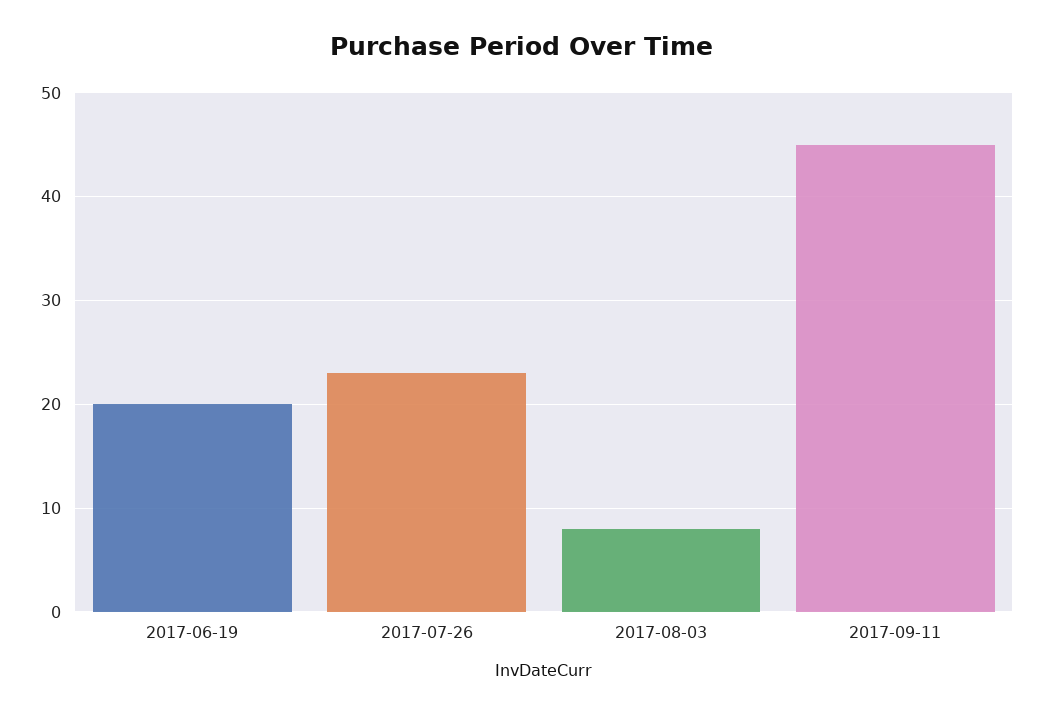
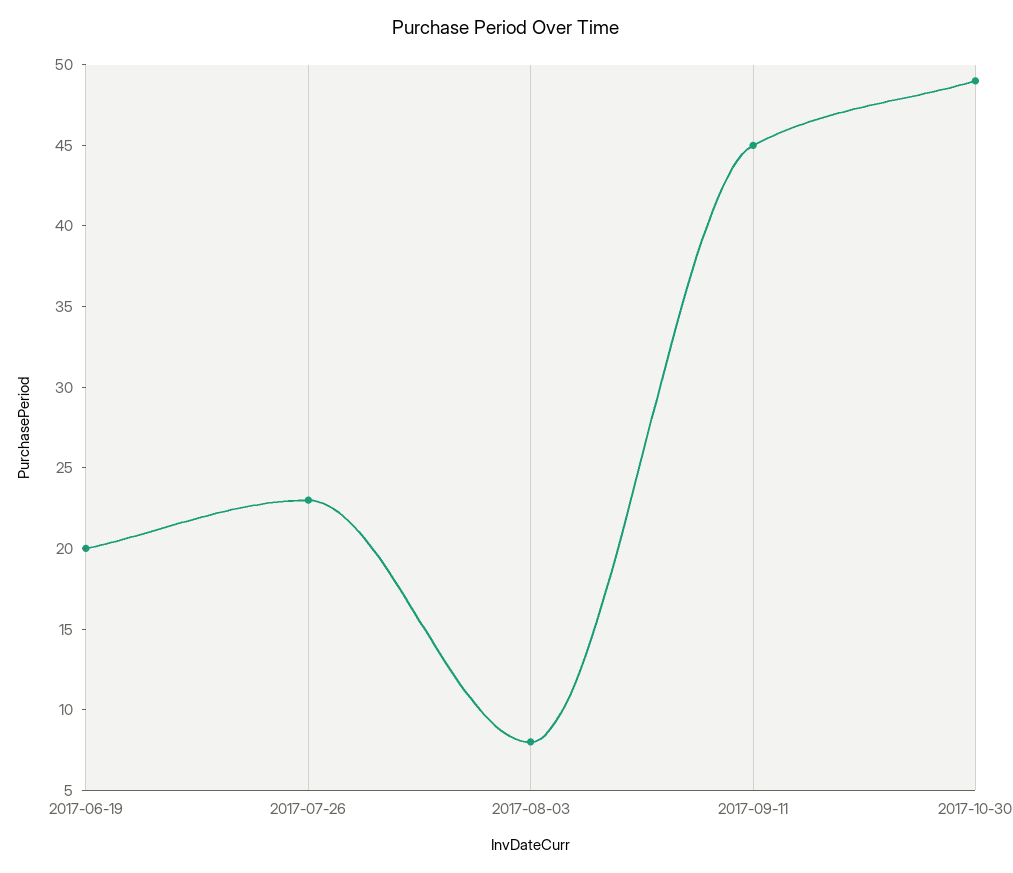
2017-10-30: none -> 49

